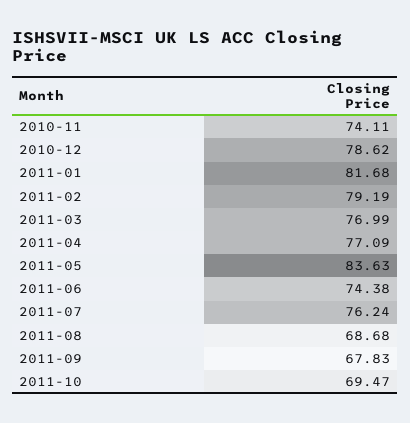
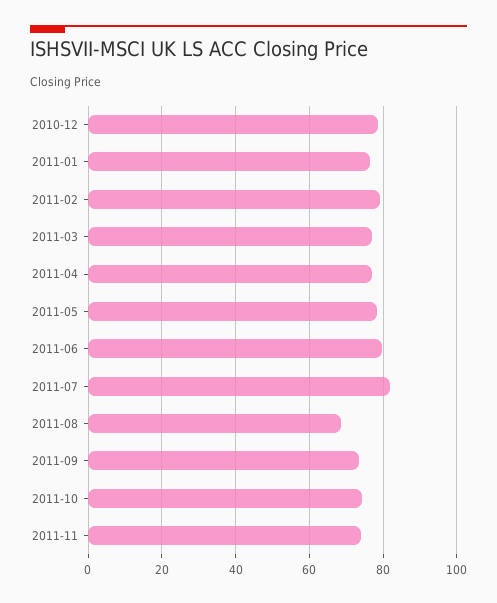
2010-11: 74.11 -> none
2011-01: 81.68 -> 76
2011-05: 83.63 -> 78
2011-06: 74.38 -> 80
2011-07: 76.24 -> 82
2011-09: 67.83 -> 74
2011-10: 69.47 -> 74
2011-11: none -> 74

